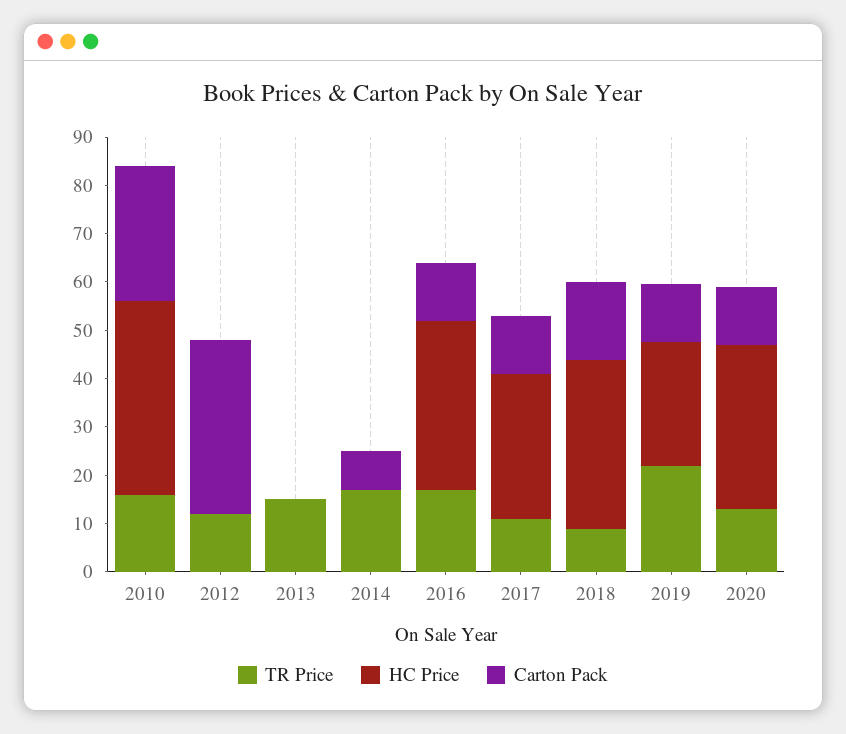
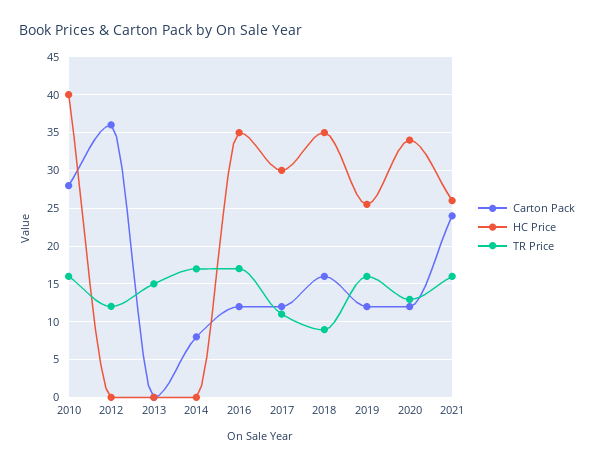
TR Price, 2019: 22 -> 16
Carton Pack, 2021: none -> 24
HC Price, 2021: none -> 26
TR Price, 2021: none -> 16

